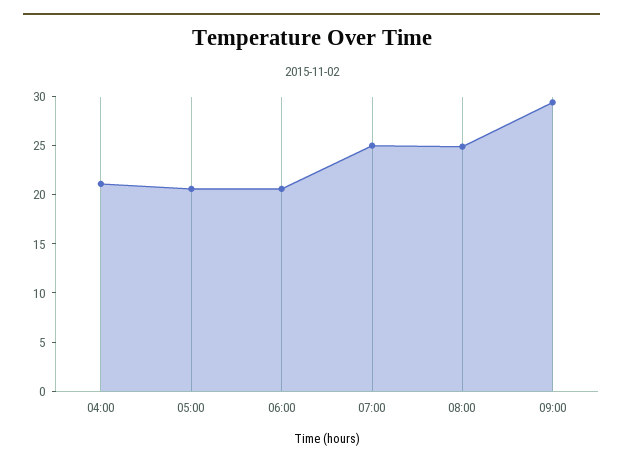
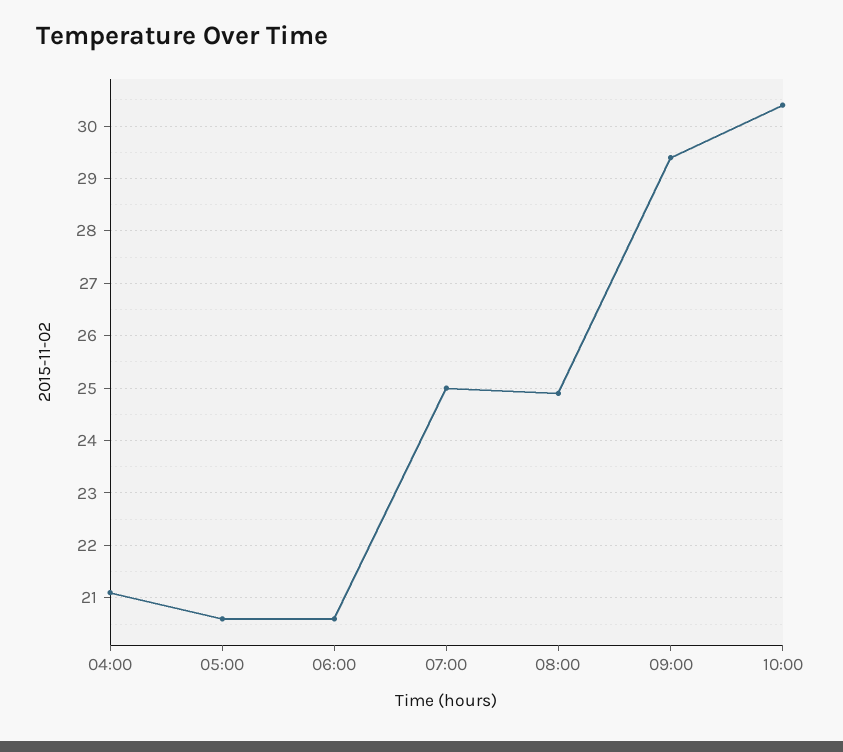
10:00: none -> 30.5

